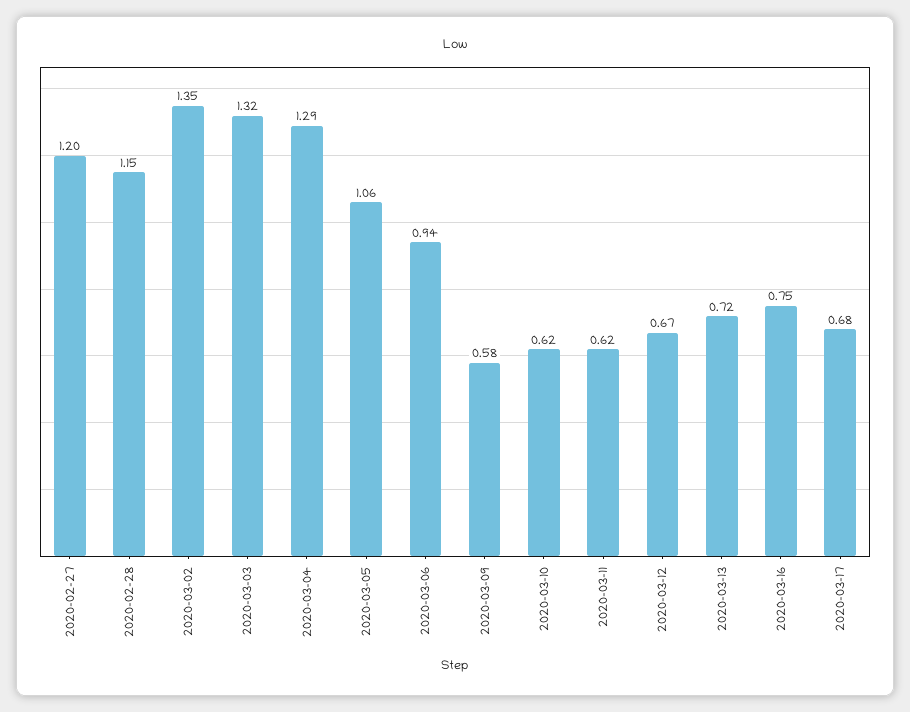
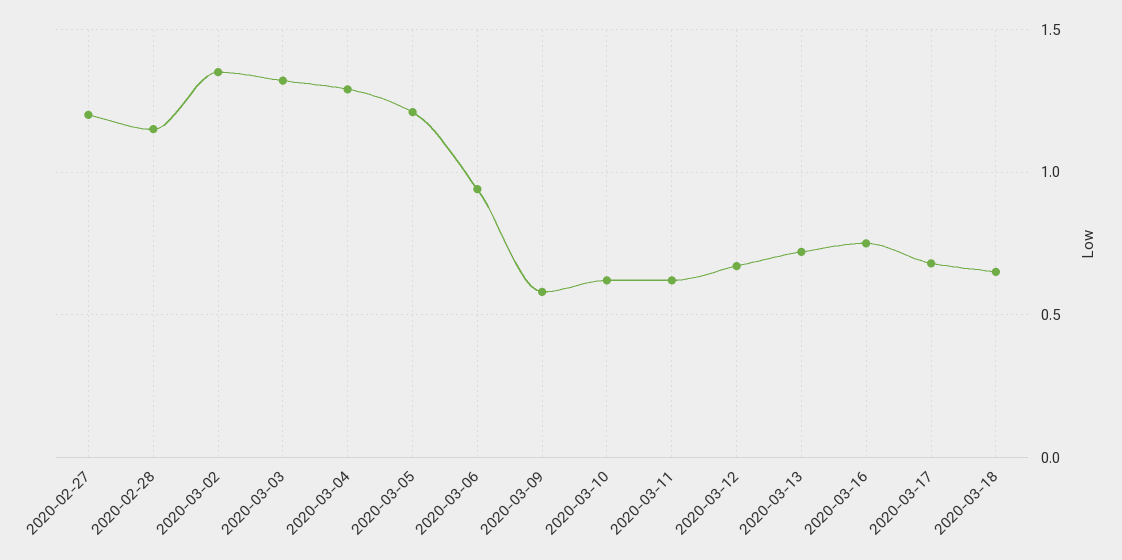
2020-03-05: 1.06 -> 1.2
2020-03-18: none -> 0.65

